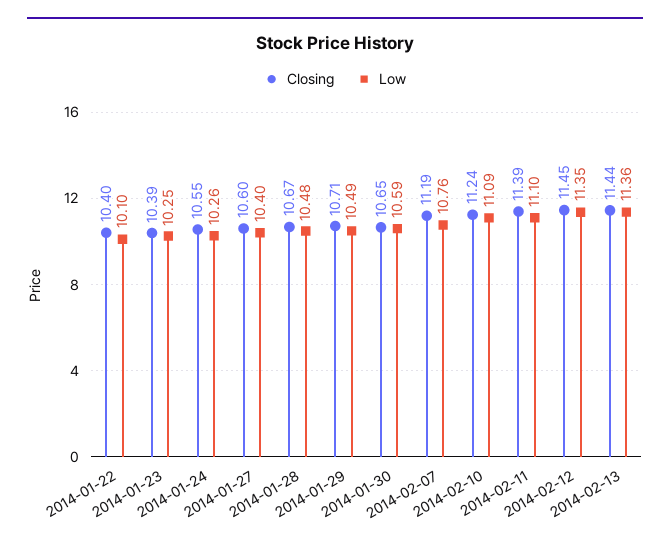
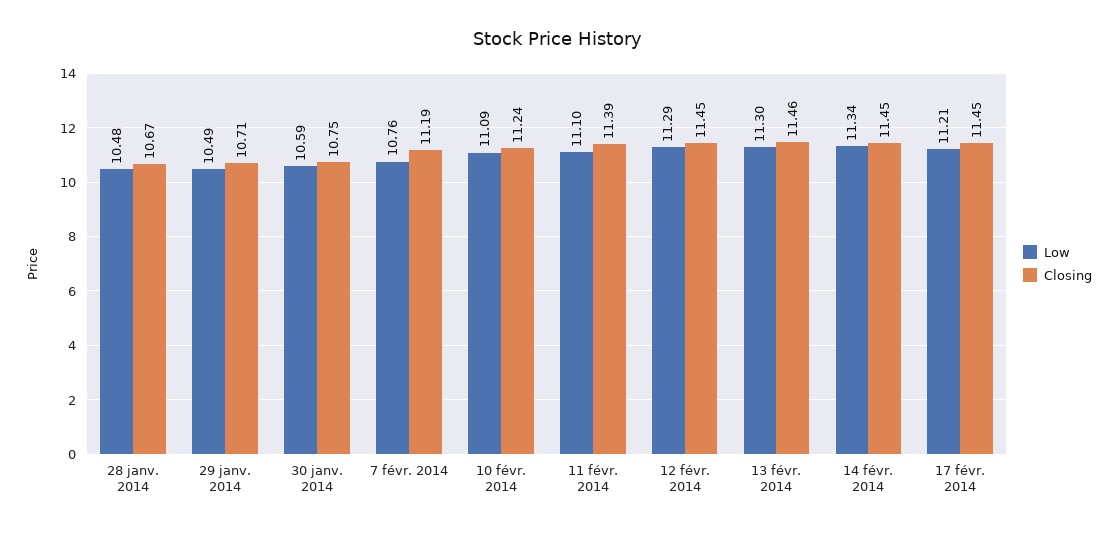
Closing, 2014-01-22: 10.4 -> none
Low, 2014-01-22: 10.1 -> none
Closing, 2014-01-23: 10.39 -> none
Low, 2014-01-23: 10.25 -> none
Closing, 2014-01-24: 10.55 -> none
Low, 2014-01-24: 10.26 -> none
Closing, 2014-01-27: 10.6 -> none
Low, 2014-01-27: 10.4 -> none
Closing, 2014-01-30: 10.65 -> 10.75
Low, 2014-02-12: 11.35 -> 11.29
Closing, 2014-02-13: 11.44 -> 11.46
Low, 2014-02-13: 11.36 -> 11.3
Low, 14 févr. 2014: none -> 11.34
Closing, 14 févr. 2014: none -> 11.45
Low, 17 févr. 2014: none -> 11.21
Closing, 17 févr. 2014: none -> 11.45

